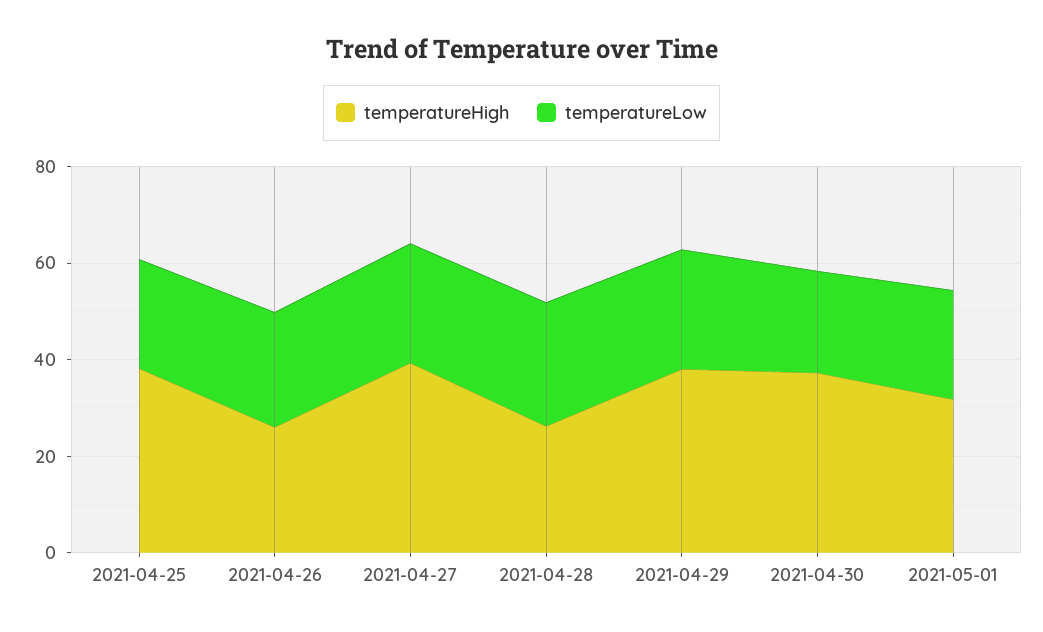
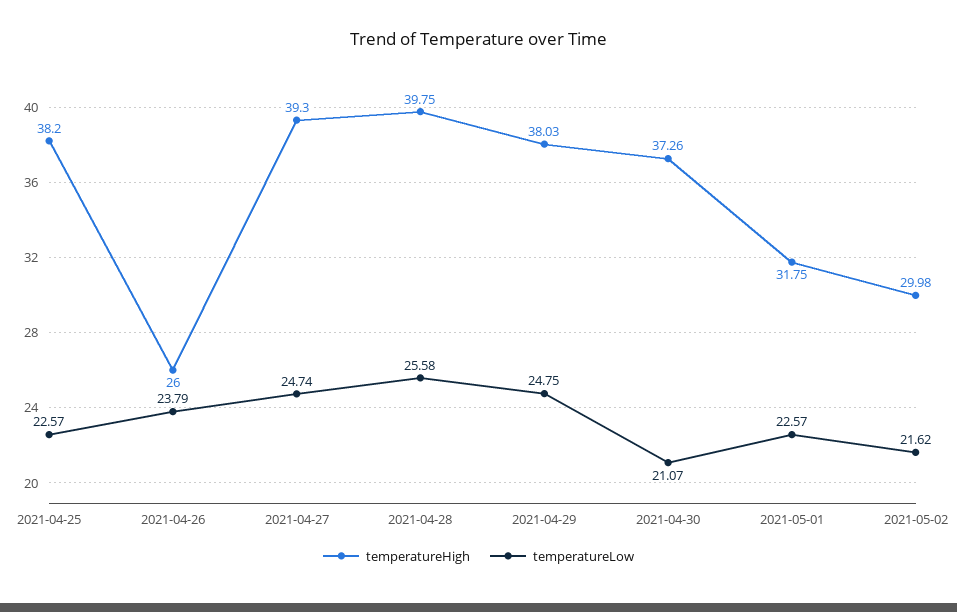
temperatureHigh, 2021-04-28: 25 -> 39.75
temperatureHigh, 2021-05-02: none -> 29.98
temperatureLow, 2021-05-02: none -> 21.62

